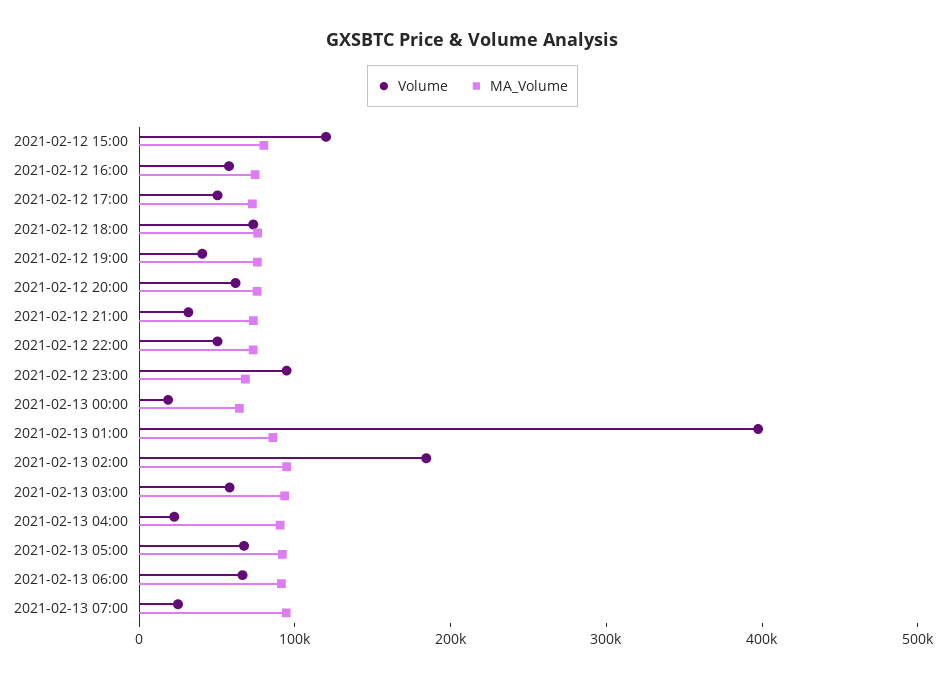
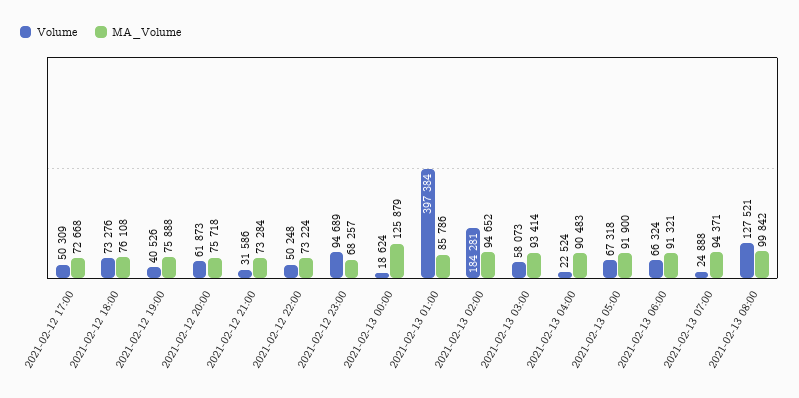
Volume, 2021-02-12 15:00: 120000 -> none
MA_Volume, 2021-02-12 15:00: 80000 -> none
Volume, 2021-02-12 16:00: 60000 -> none
MA_Volume, 2021-02-12 16:00: 80000 -> none
MA_Volume, 2021-02-13 00:00: 60000 -> 125879
Volume, 2021-02-13 08:00: none -> 127521
MA_Volume, 2021-02-13 08:00: none -> 99842

